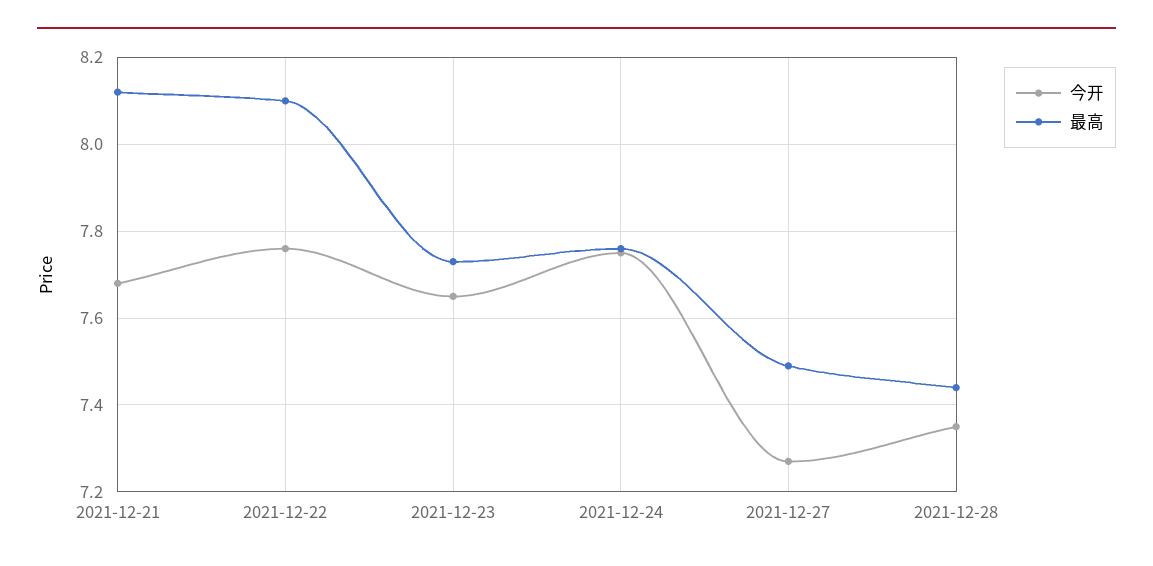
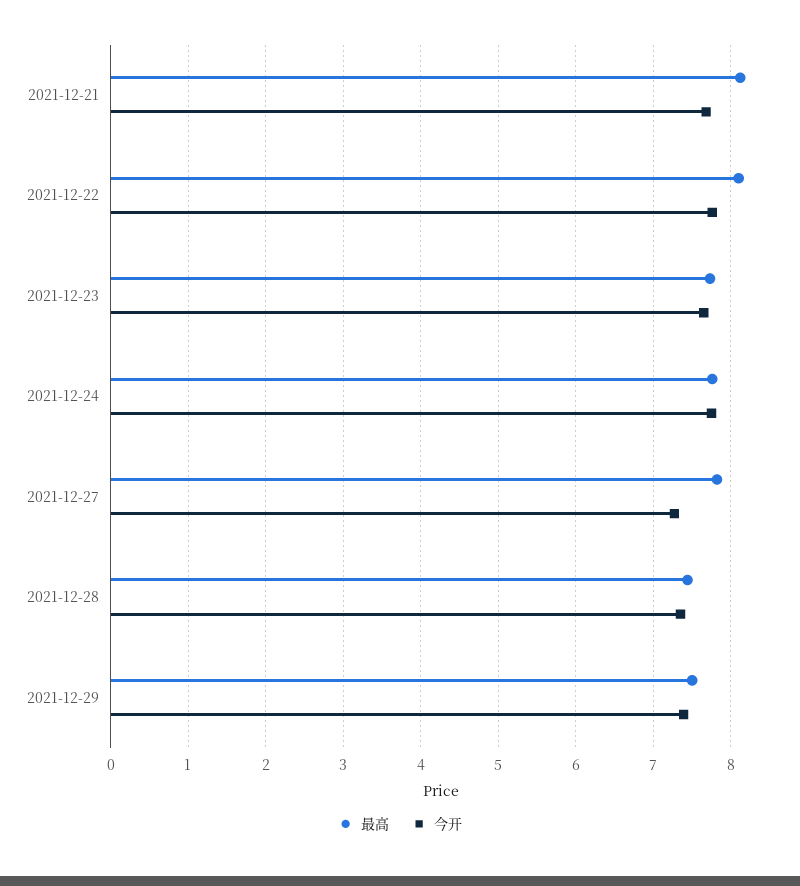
最高, 2021-12-27: 7.5 -> 7.8
最高, 2021-12-29: none -> 7.5
今开, 2021-12-29: none -> 7.4

